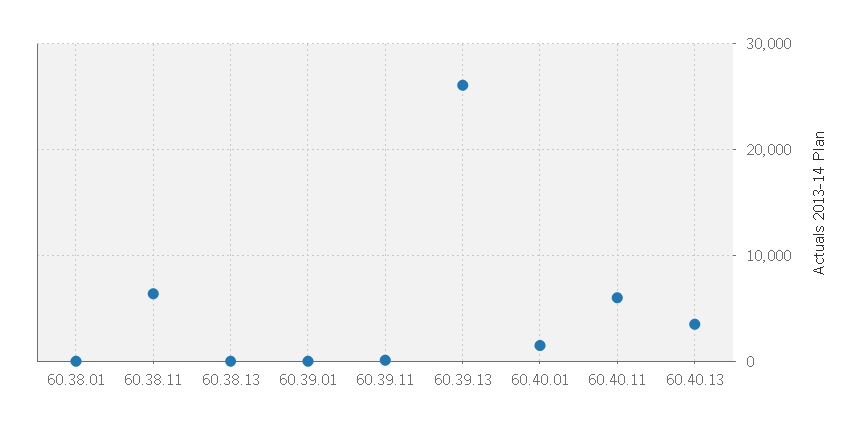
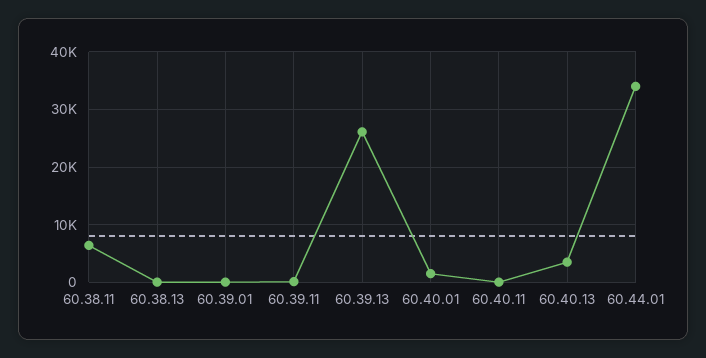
60.38.01: 0 -> none
60.40.11: 6000 -> 0
60.44.01: none -> 34000

